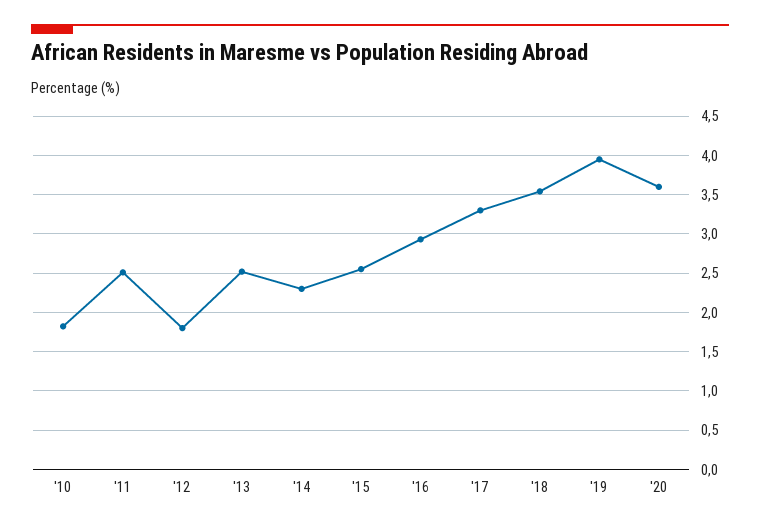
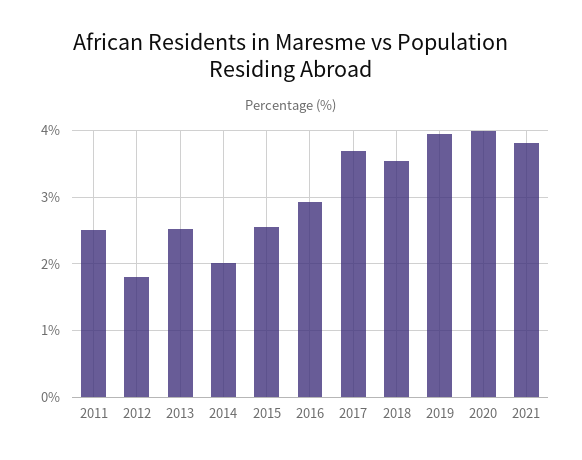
'10: 1.8 -> none
'14: 2.3 -> 2
'17: 3.3 -> 3.7
'20: 3.6 -> 4
2021: none -> 3.8

